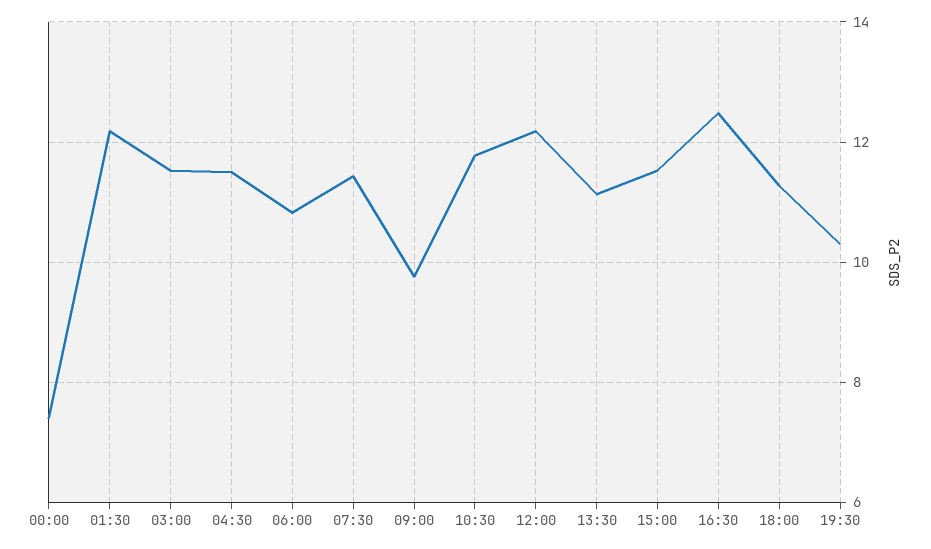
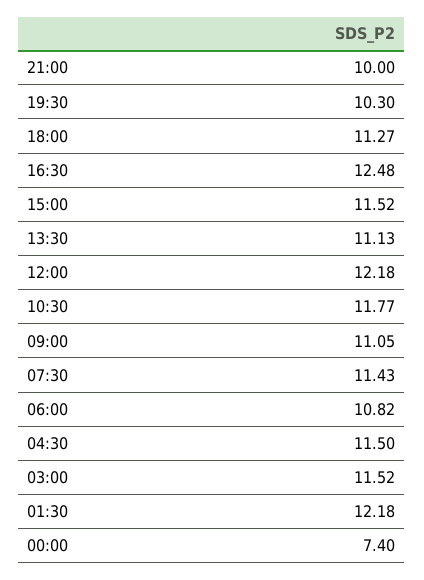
09:00: 9.8 -> 11.05
21:00: none -> 10

